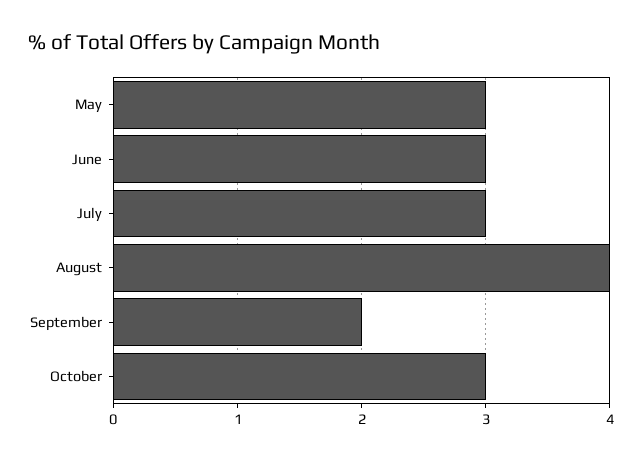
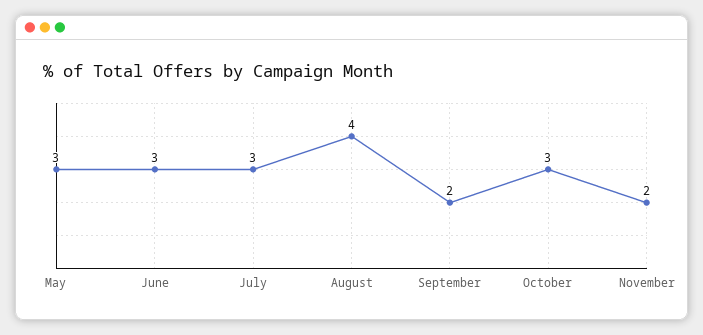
November: none -> 2

